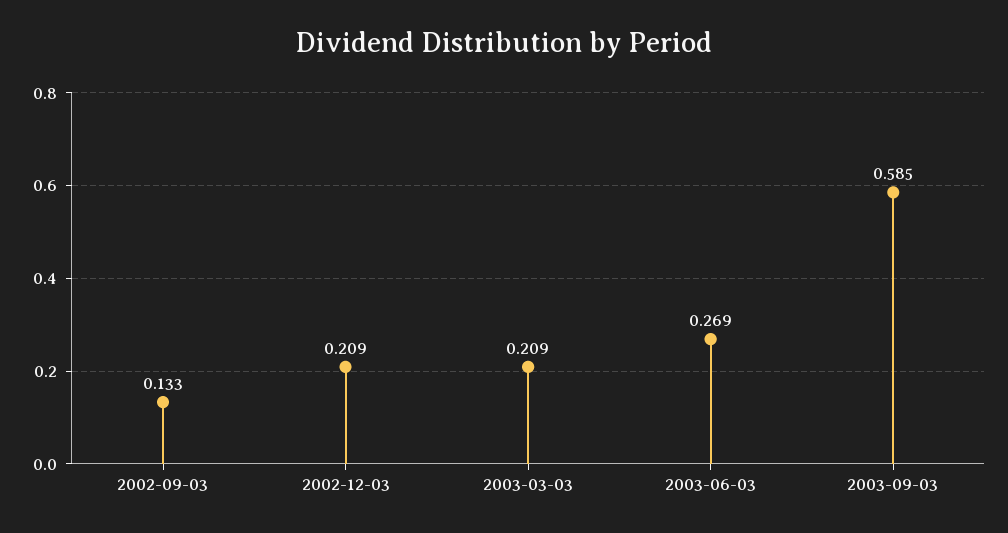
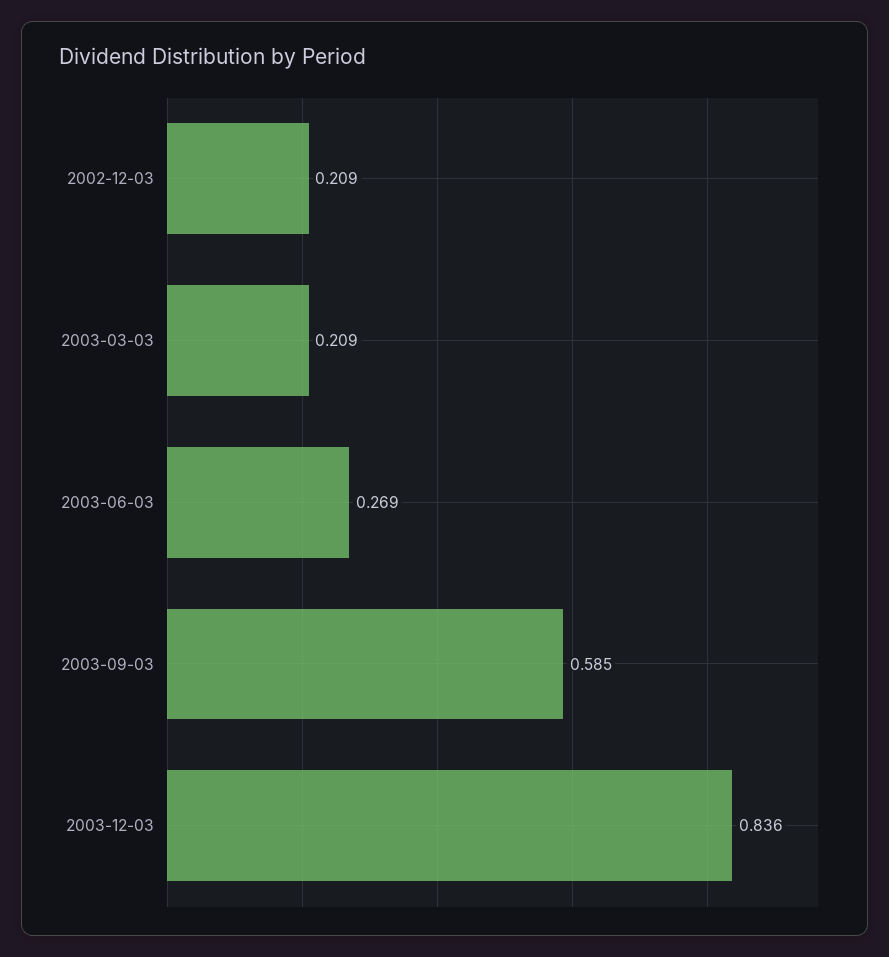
2002-09-03: 0.133 -> none
2003-12-03: none -> 0.836

